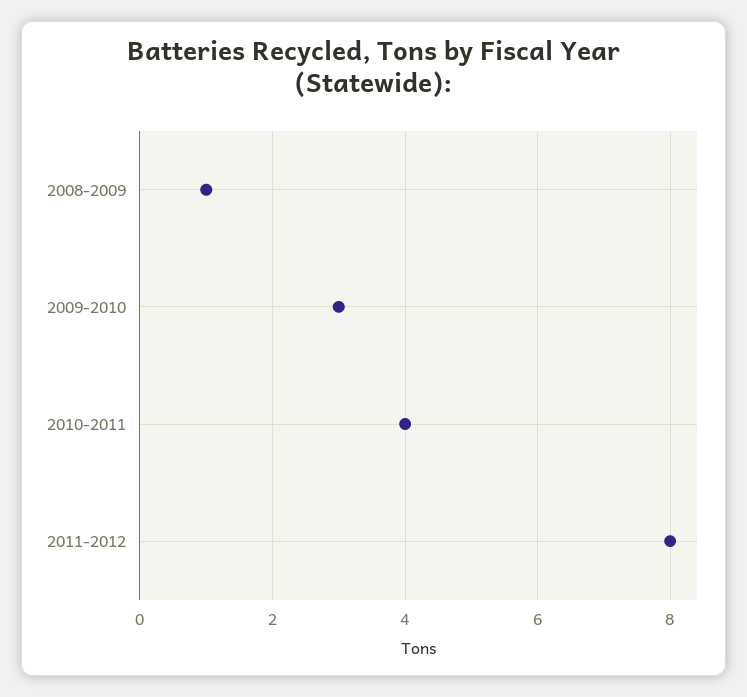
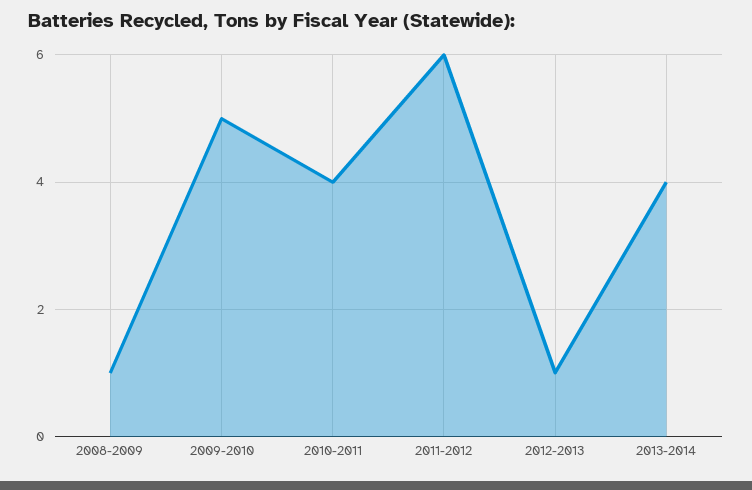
2009-2010: 3 -> 5
2011-2012: 8 -> 6
2012-2013: none -> 1
2013-2014: none -> 4

